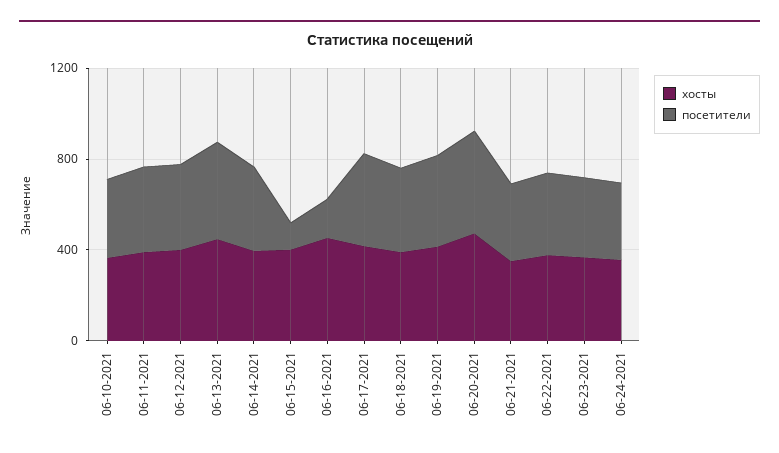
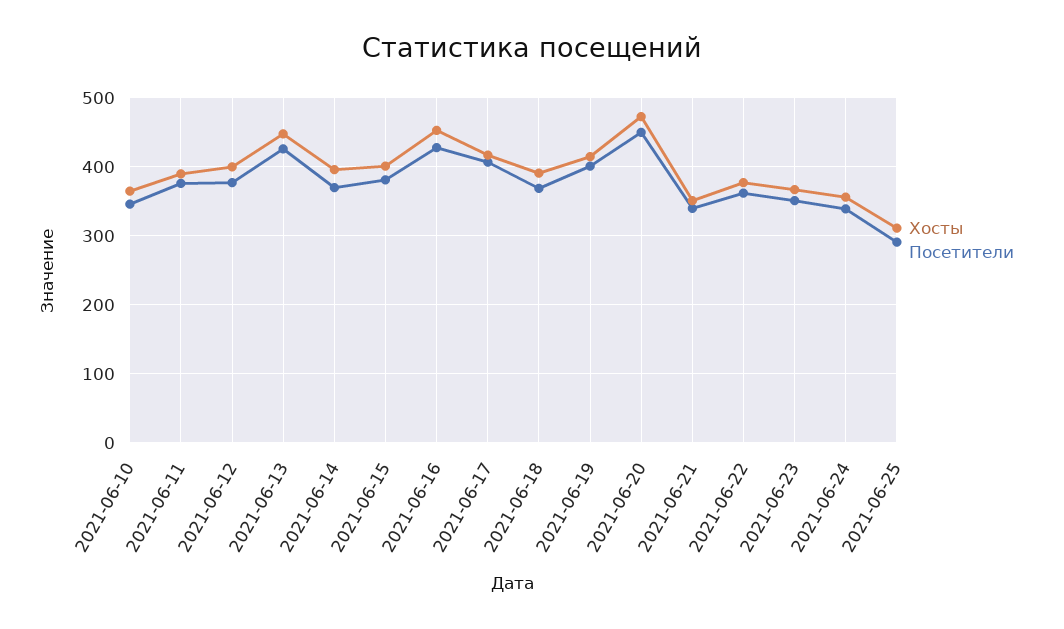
посетители, 06-15-2021: 100 -> 380
посетители, 06-16-2021: 200 -> 430
хосты, 2021-06-25: none -> 310
посетители, 2021-06-25: none -> 290

